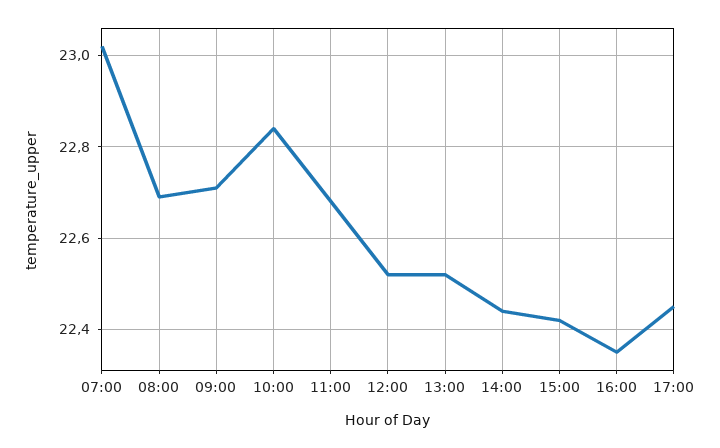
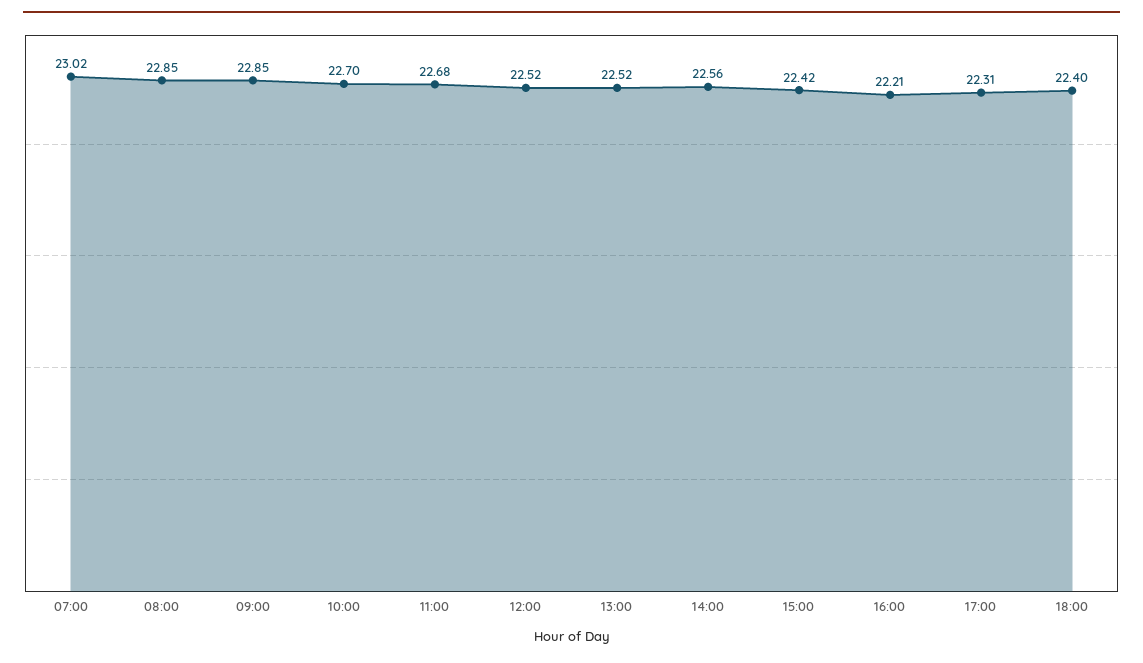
08:00: 22.7 -> 22.85
09:00: 22.7 -> 22.85
10:00: 22.85 -> 22.7
14:00: 22.45 -> 22.56
16:00: 22.35 -> 22.21
17:00: 22.45 -> 22.31
18:00: none -> 22.4

